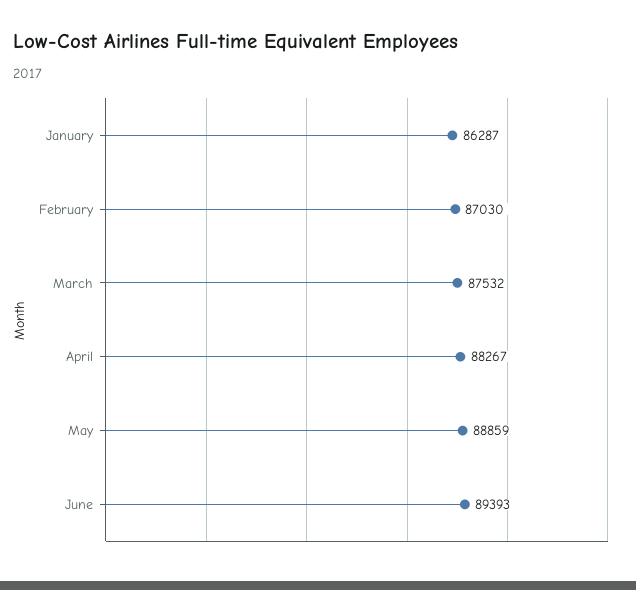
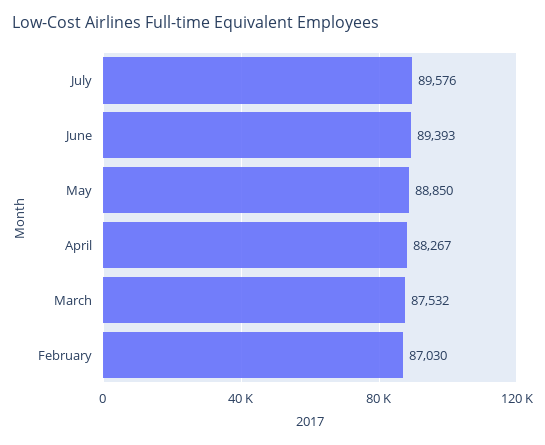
January: 86287 -> none
May: 88859 -> 88850
July: none -> 89576

